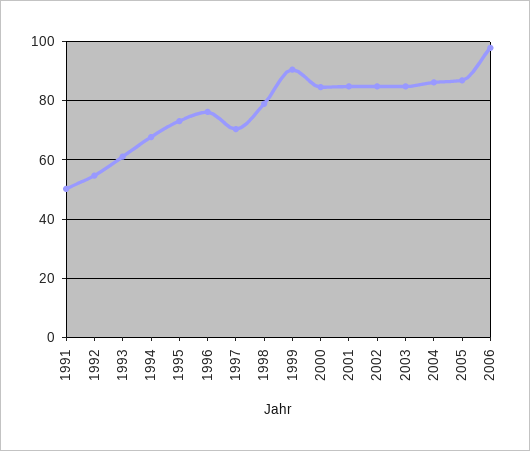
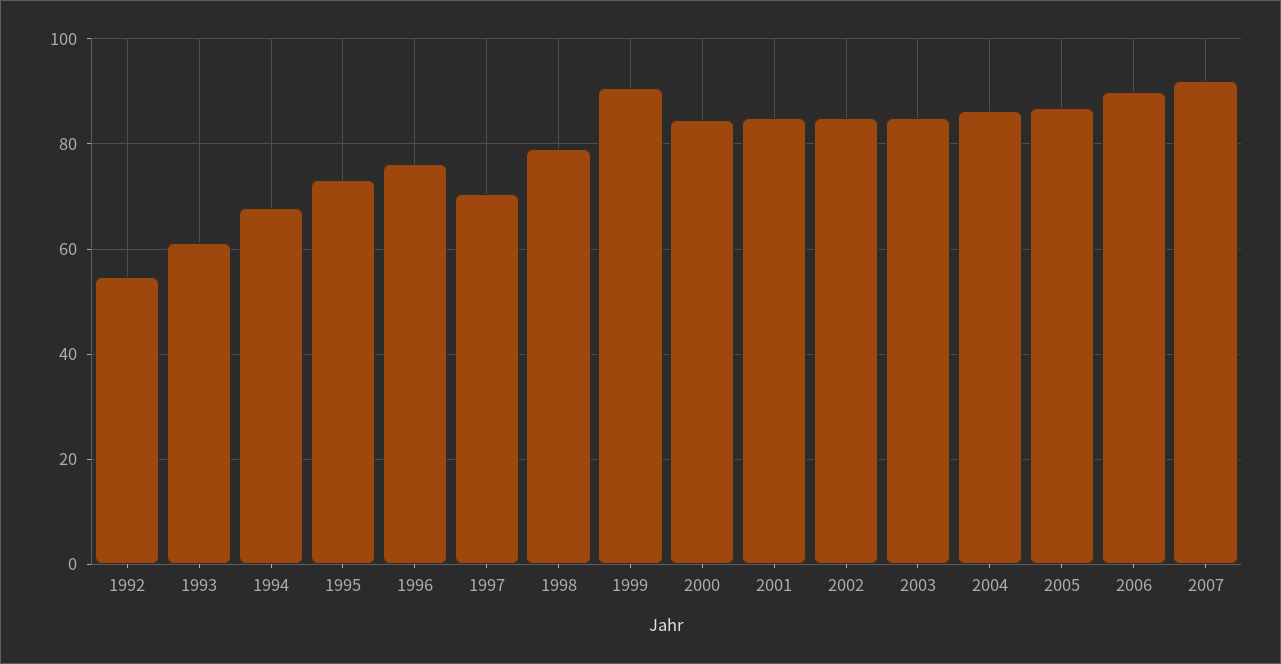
1991: 50 -> none
2006: 97.5 -> 90
2007: none -> 92

